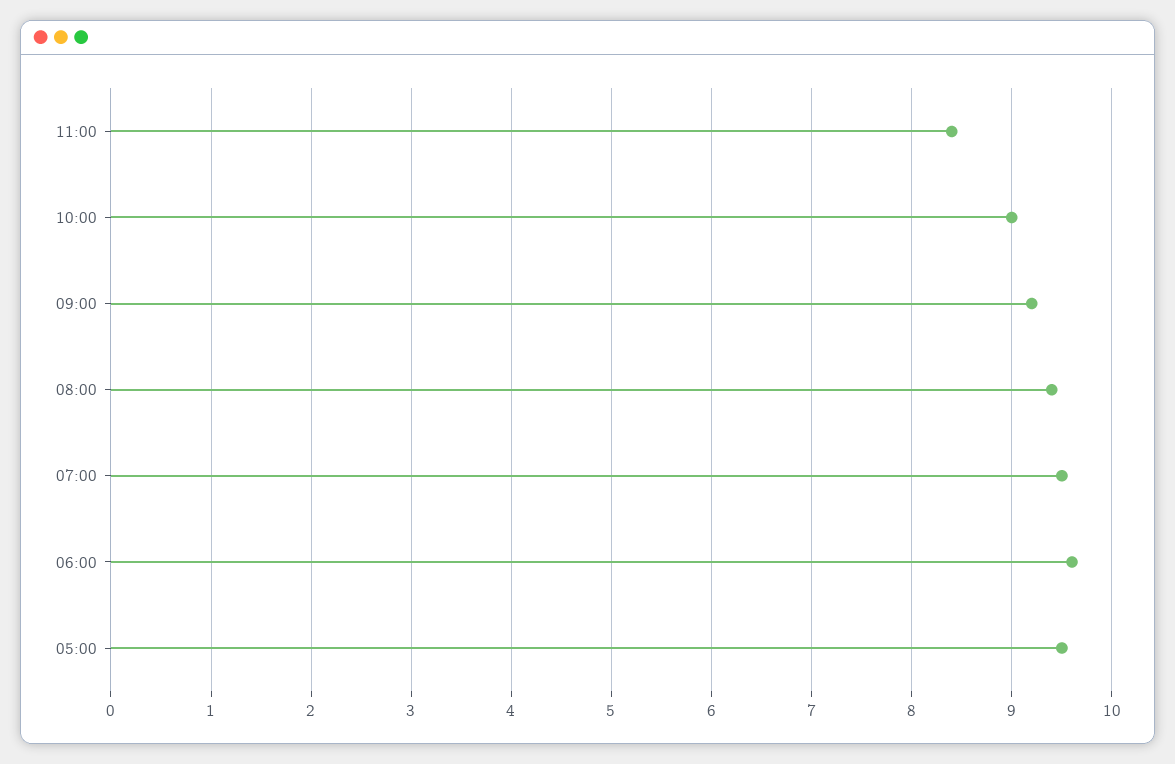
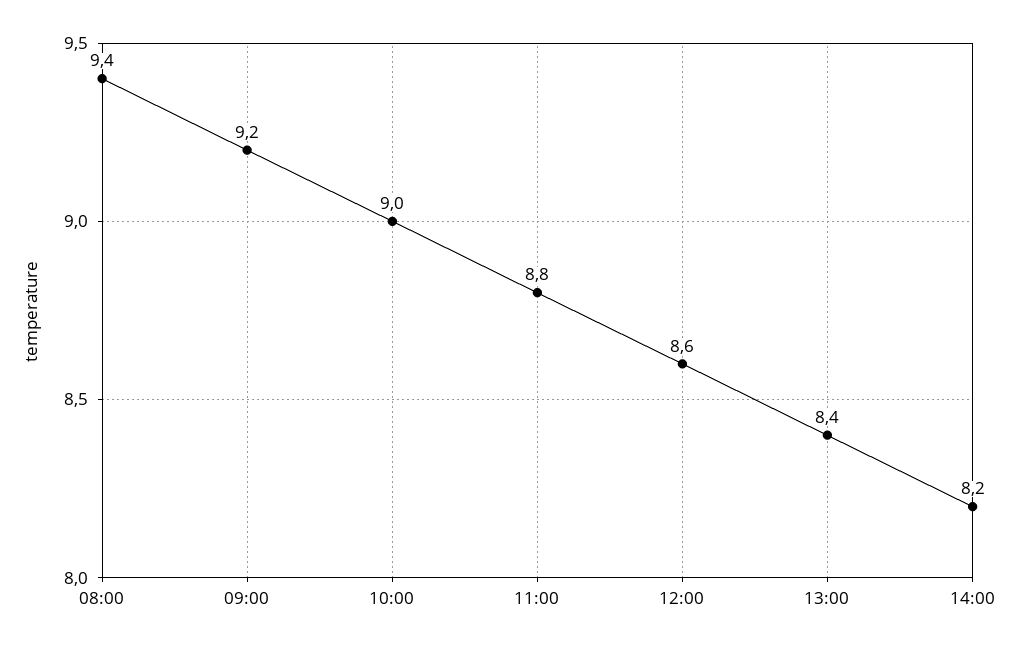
11:00: 8.4 -> 8.8
07:00: 9.5 -> none
06:00: 9.6 -> none
05:00: 9.5 -> none
12:00: none -> 8.6
13:00: none -> 8.4
14:00: none -> 8.2

